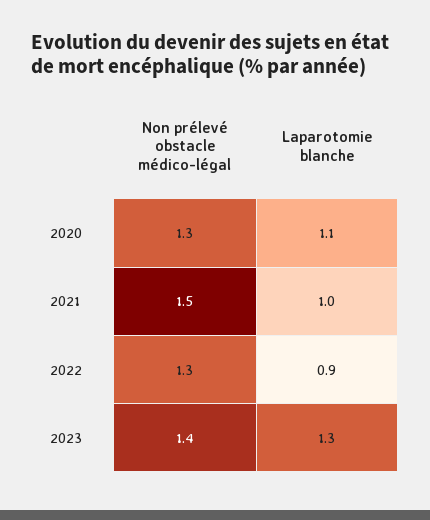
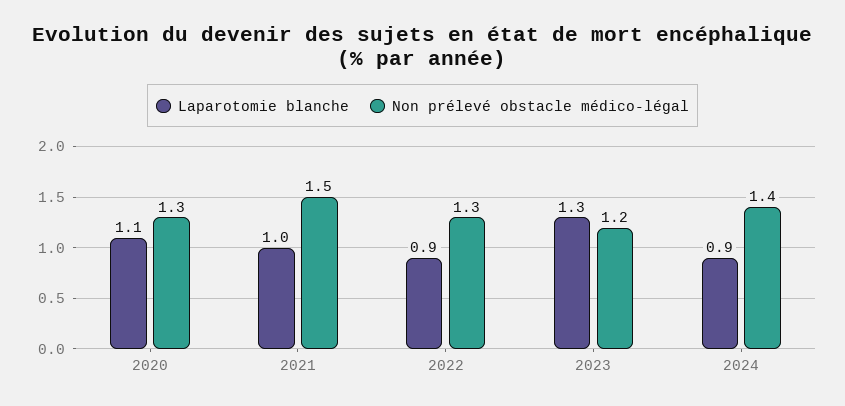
Non prélevé obstacle médico-légal, 2023: 1.4 -> 1.2
Laparotomie blanche, 2024: none -> 0.9
Non prélevé obstacle médico-légal, 2024: none -> 1.4

